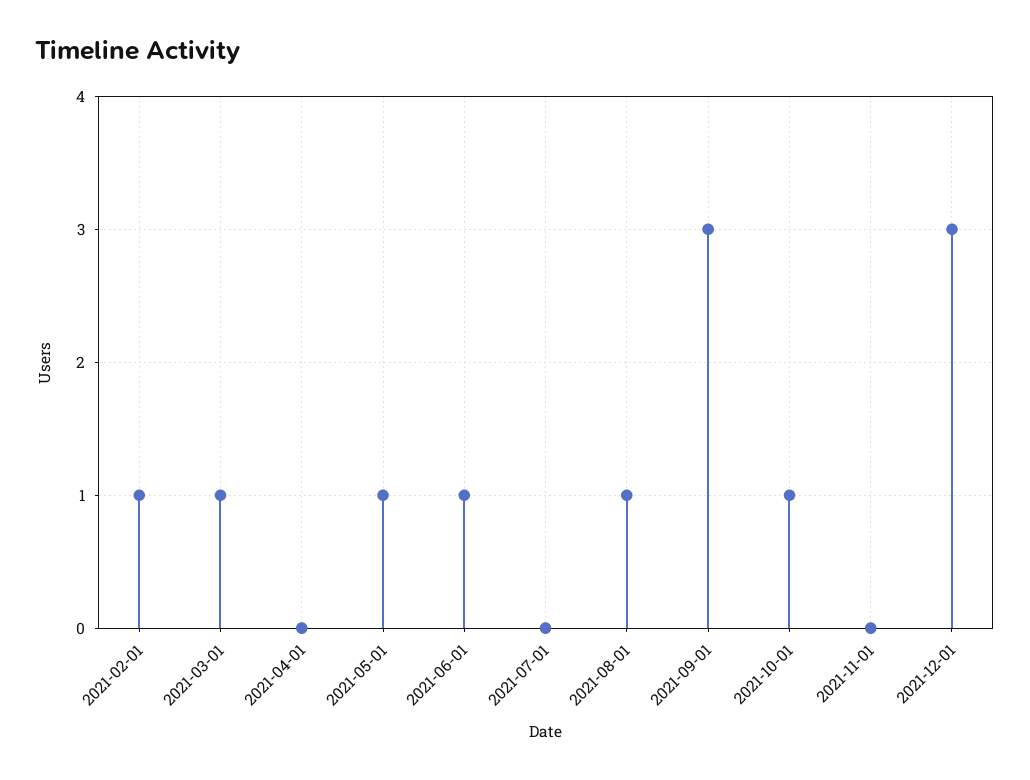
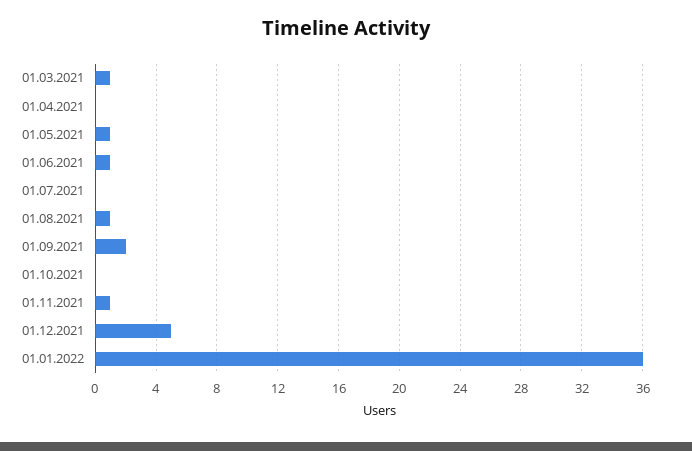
2021-02-01: 1 -> none
2021-09-01: 3 -> 2
2021-10-01: 1 -> 0
2021-11-01: 0 -> 1
2021-12-01: 3 -> 5
01.01.2022: none -> 36

